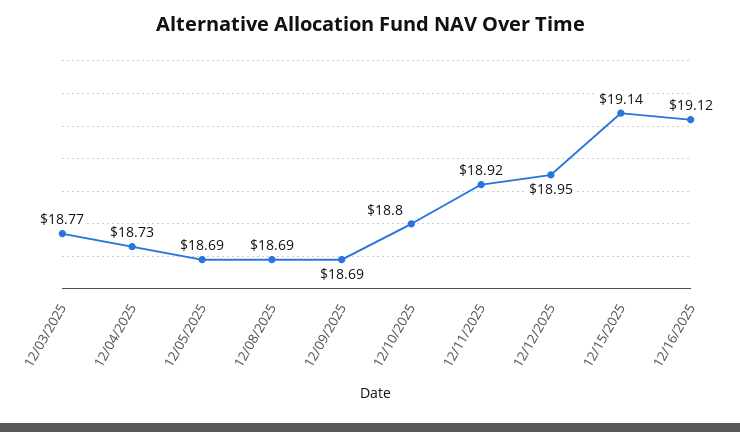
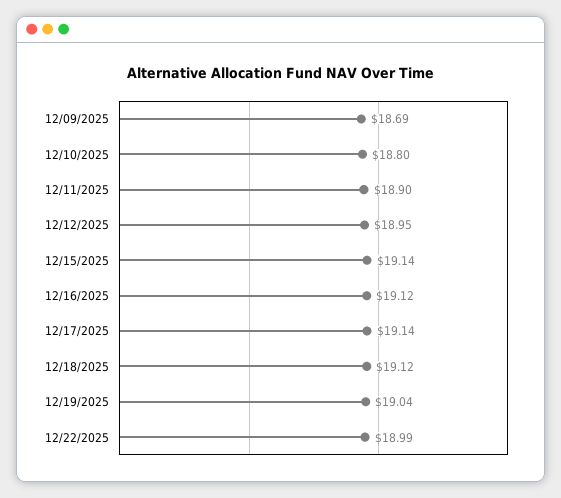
12/03/2025: 18.77 -> none
12/04/2025: 18.73 -> none
12/05/2025: 18.69 -> none
12/08/2025: 18.69 -> none
12/11/2025: 18.92 -> 18.9
12/17/2025: none -> 19.14
12/18/2025: none -> 19.12
12/19/2025: none -> 19.04
12/22/2025: none -> 18.99

